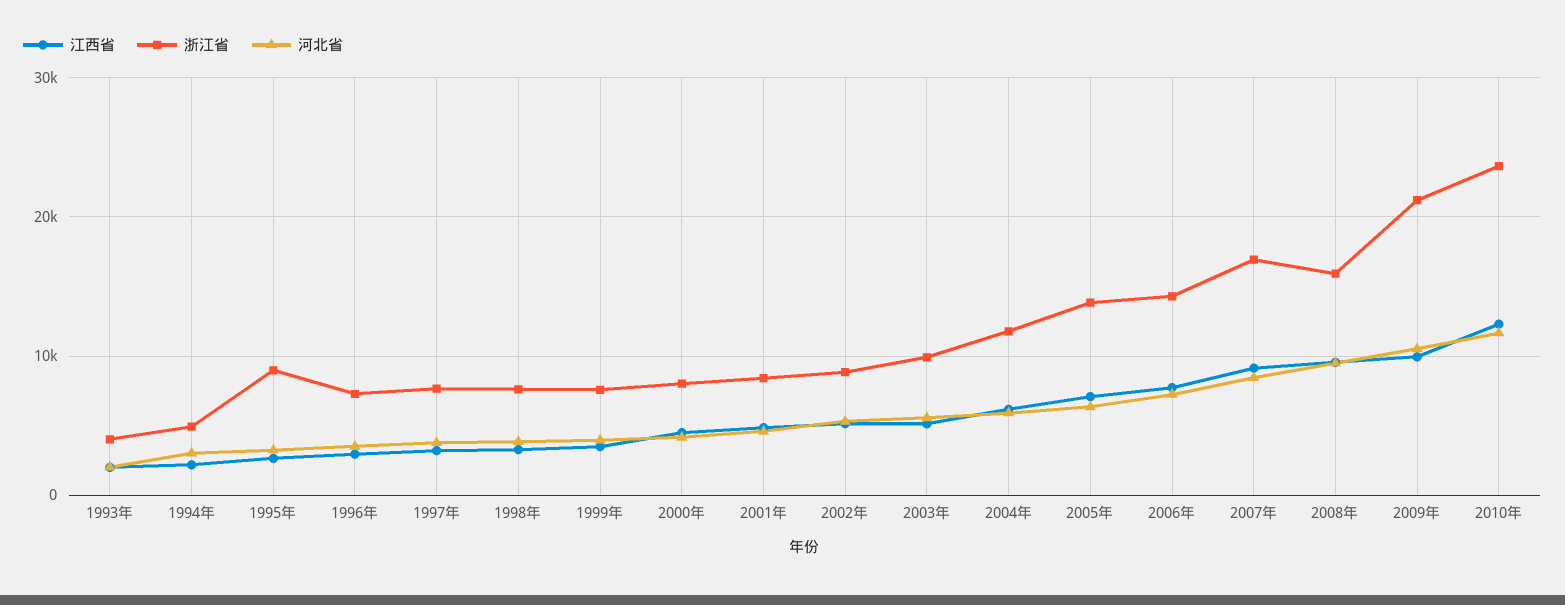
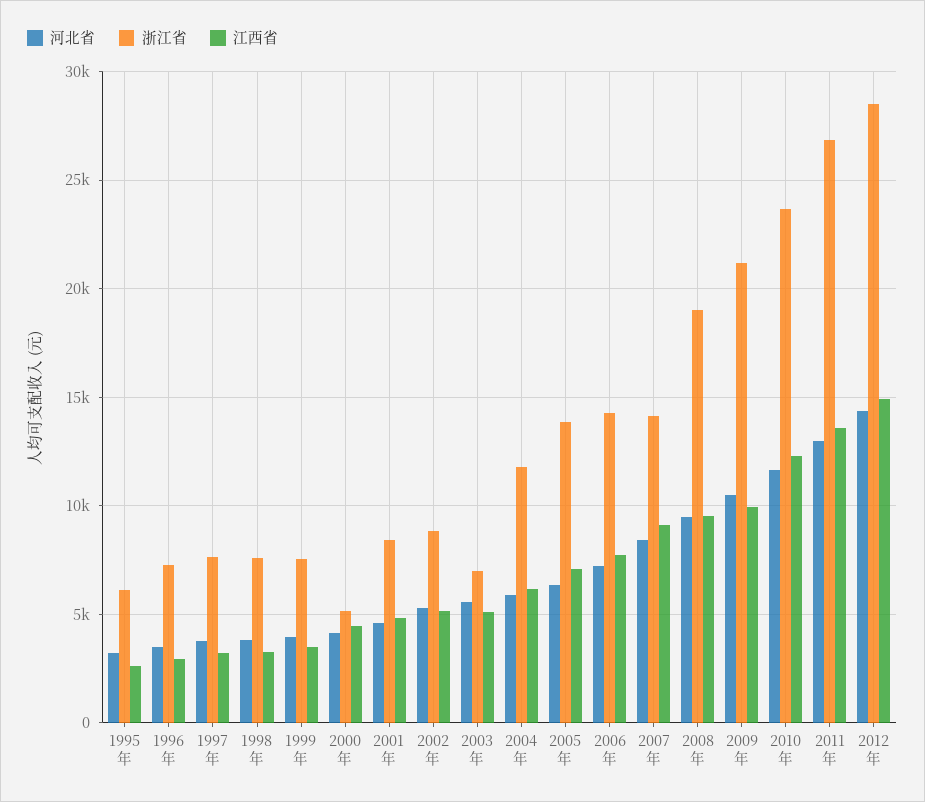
江西省, 1993年: 2000 -> none
浙江省, 1993年: 4000 -> none
河北省, 1993年: 2000 -> none
江西省, 1994年: 2000 -> none
浙江省, 1994年: 5000 -> none
河北省, 1994年: 3000 -> none
浙江省, 1995年: 9000 -> 6000
浙江省, 2000年: 8000 -> 5000
浙江省, 2003年: 10000 -> 7000
浙江省, 2007年: 17000 -> 14000
浙江省, 2008年: 16000 -> 19000
河北省, 2011年: none -> 13000
浙江省, 2011年: none -> 27000
江西省, 2011年: none -> 13500
河北省, 2012年: none -> 14500
浙江省, 2012年: none -> 28500
江西省, 2012年: none -> 15000

